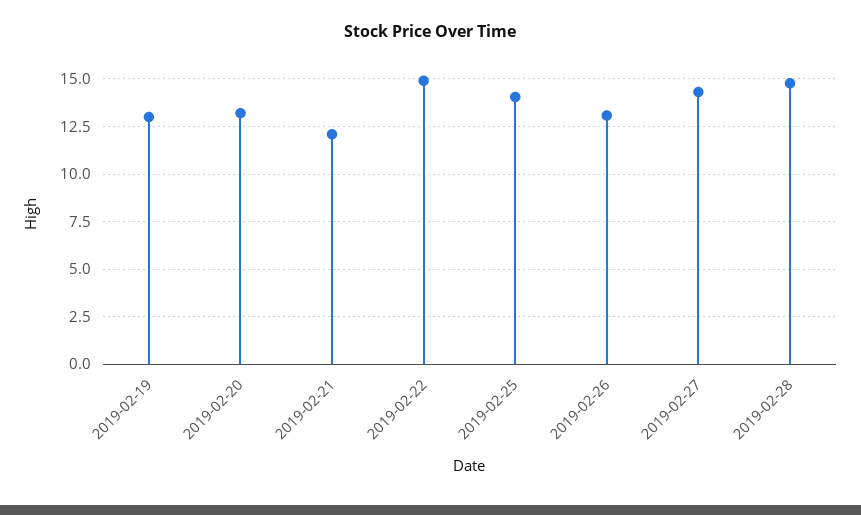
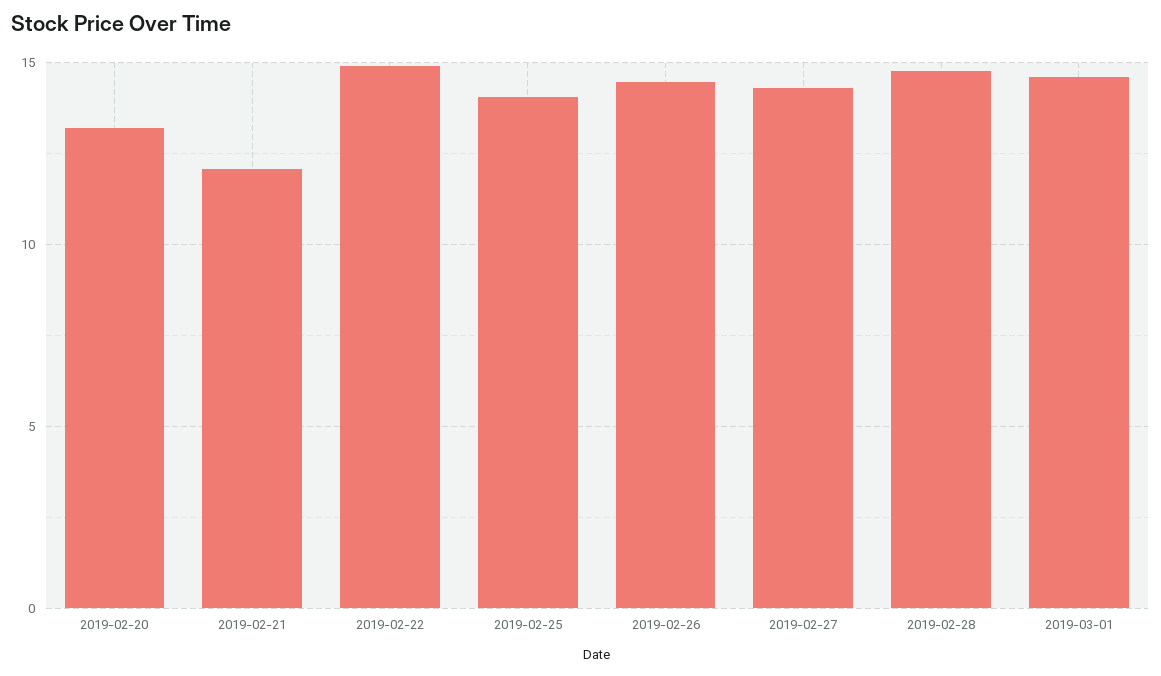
2019-02-19: 13 -> none
2019-02-26: 13 -> 14.5
2019-03-01: none -> 14.5

